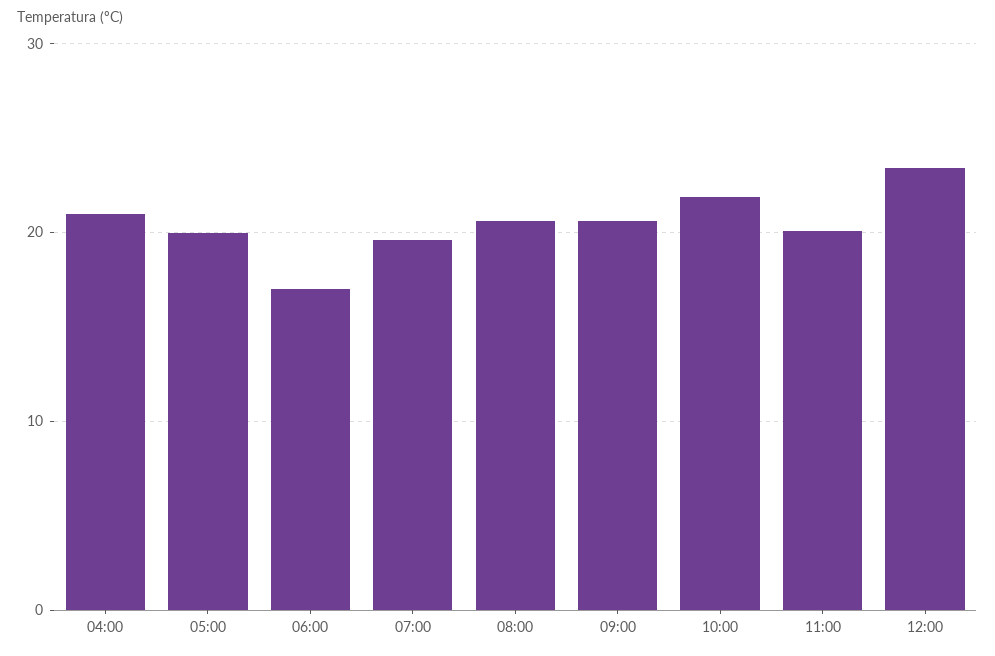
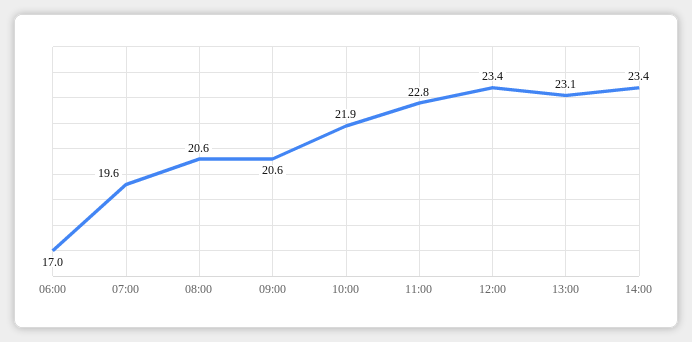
04:00: 21 -> none
05:00: 20 -> none
11:00: 20 -> 22.8
13:00: none -> 23.1
14:00: none -> 23.4

